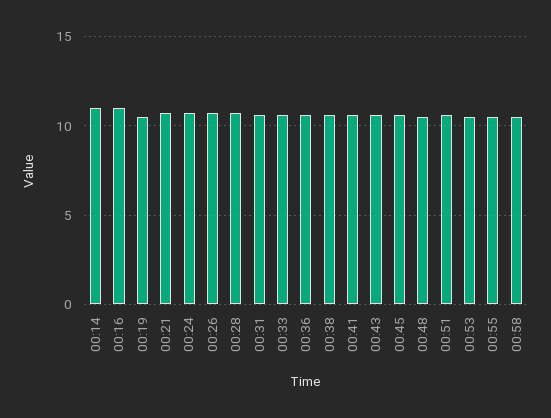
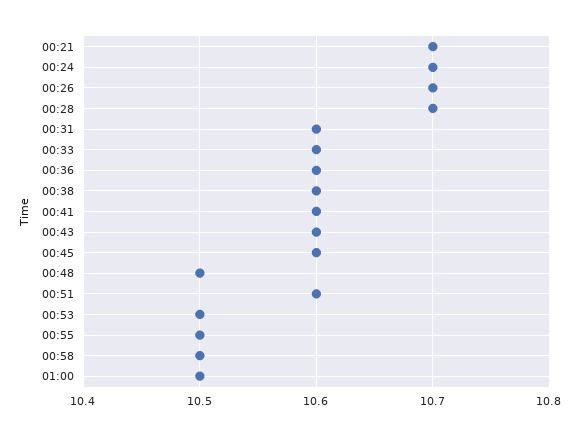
00:14: 11 -> none
00:16: 11 -> none
00:19: 10.5 -> none
01:00: none -> 10.5

